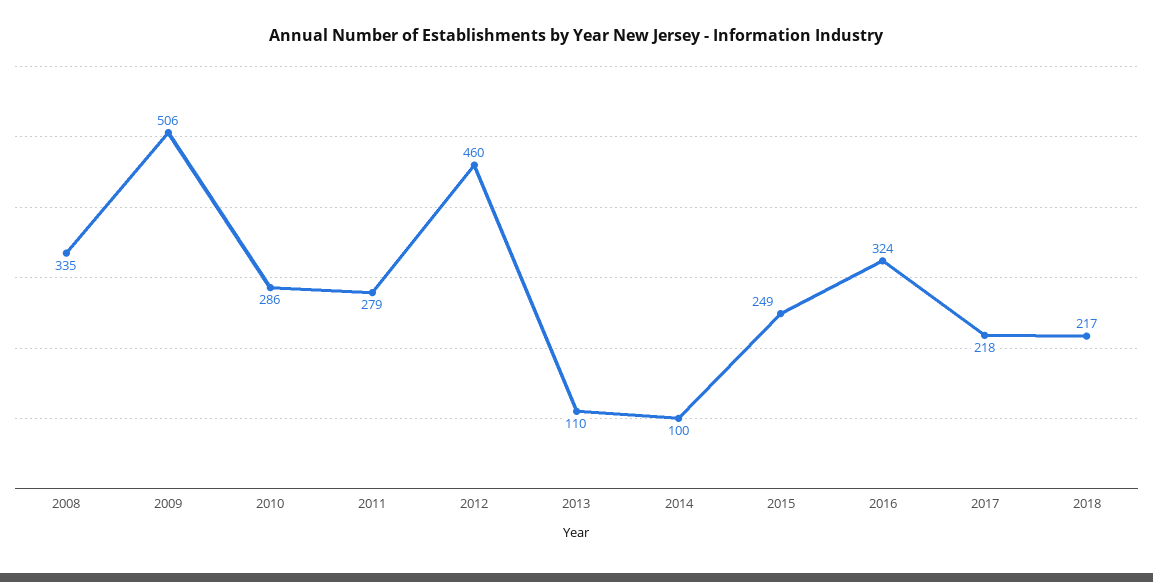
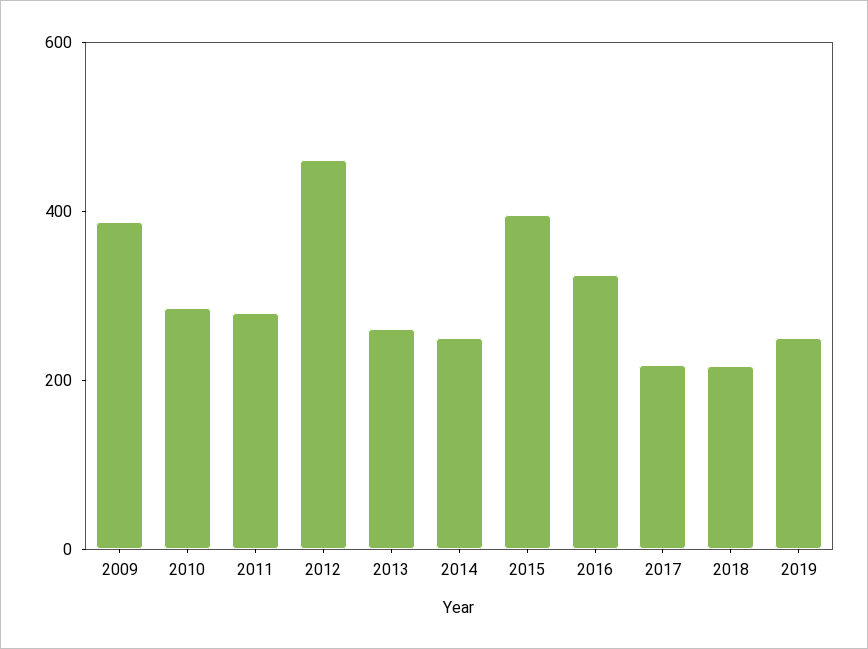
2008: 335 -> none
2009: 506 -> 400
2013: 110 -> 250
2014: 100 -> 250
2015: 249 -> 400
2019: none -> 250

